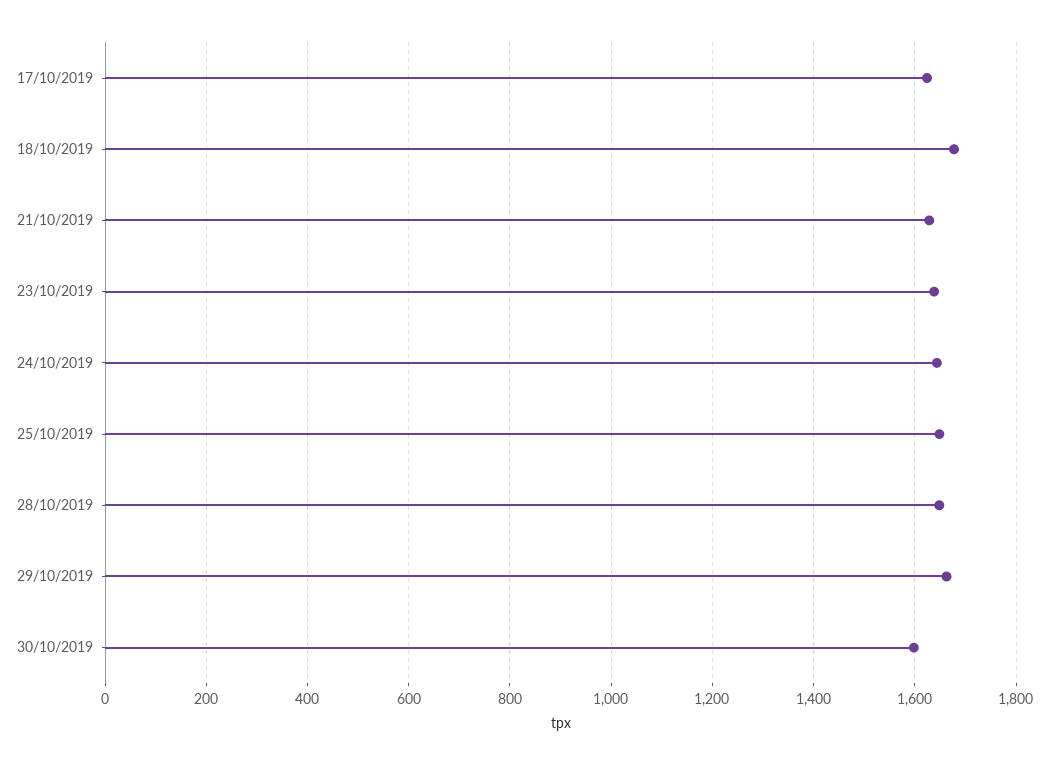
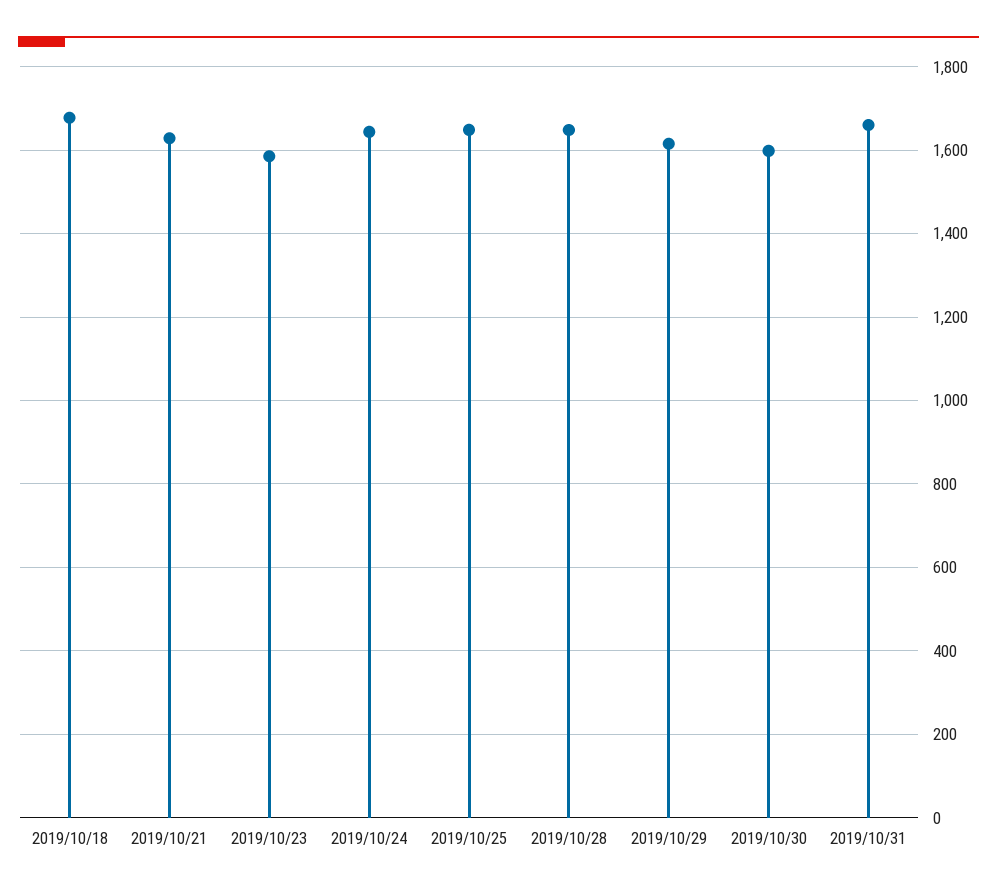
17/10/2019: 1620 -> none
23/10/2019: 1640 -> 1580
29/10/2019: 1660 -> 1620
2019/10/31: none -> 1660

